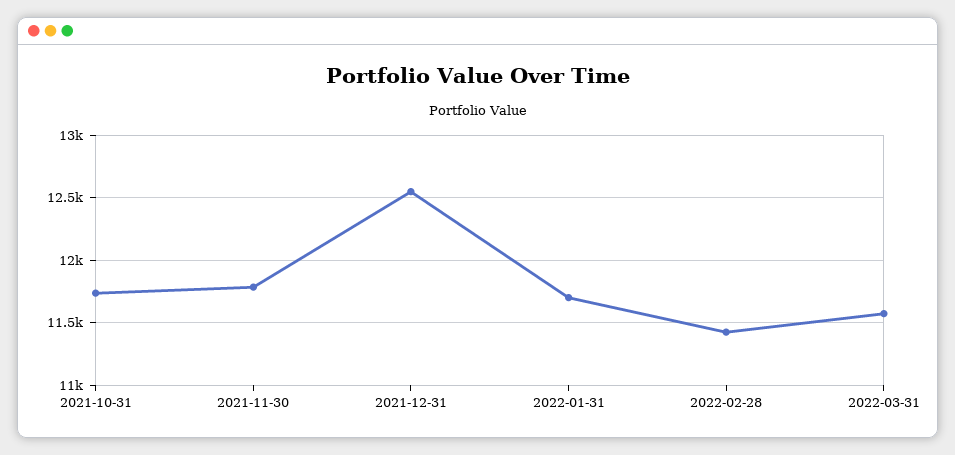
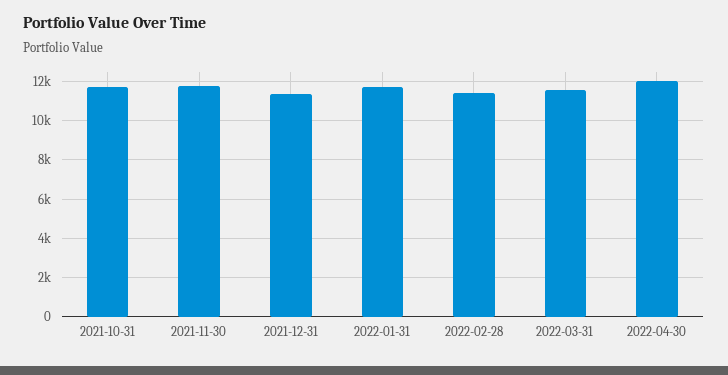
2021-12-31: 12550 -> 11500
2022-04-30: none -> 12000

